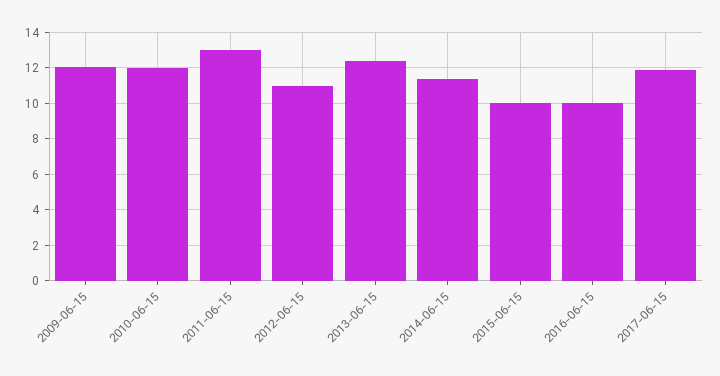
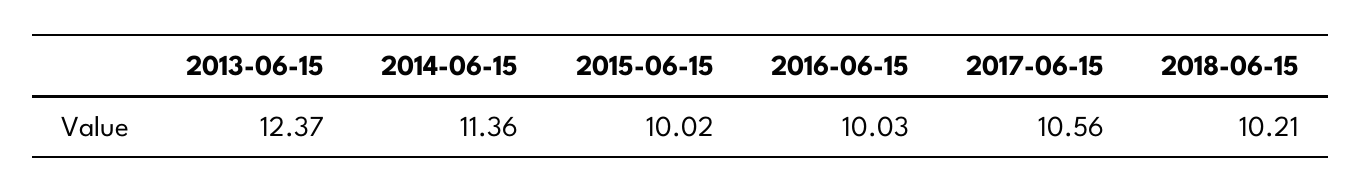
2009-06-15: 12 -> none
2010-06-15: 12 -> none
2011-06-15: 13 -> none
2012-06-15: 11 -> none
2017-06-15: 12 -> 10.56
2018-06-15: none -> 10.21

